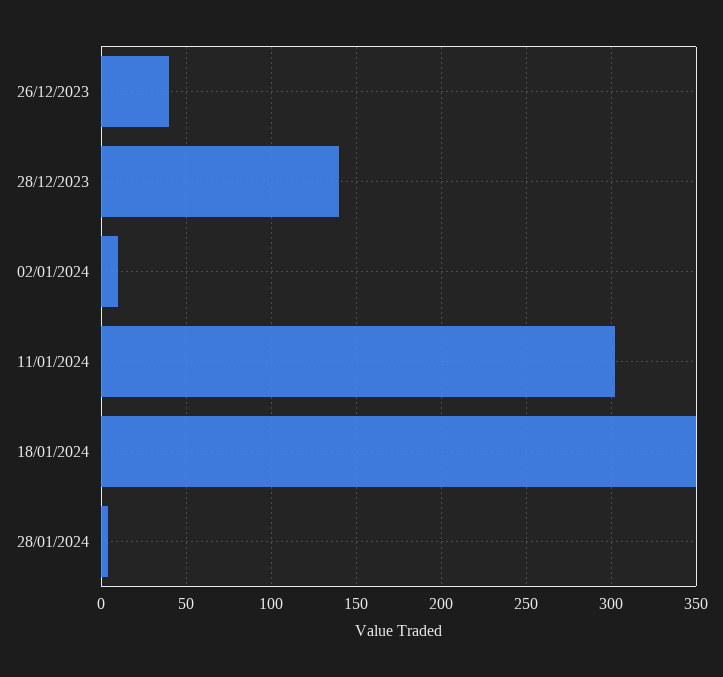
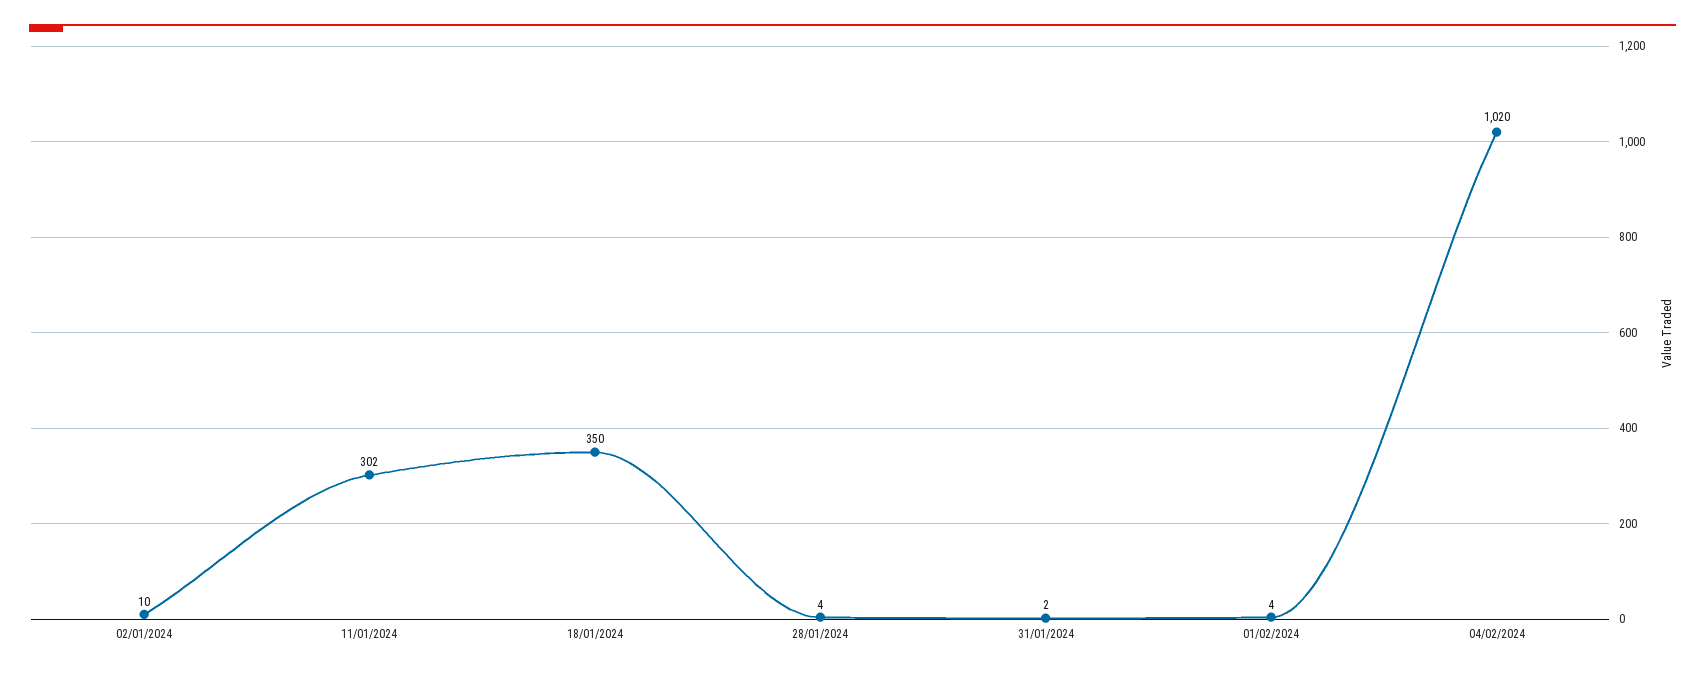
26/12/2023: 40 -> none
28/12/2023: 140 -> none
31/01/2024: none -> 2
01/02/2024: none -> 4
04/02/2024: none -> 1020

